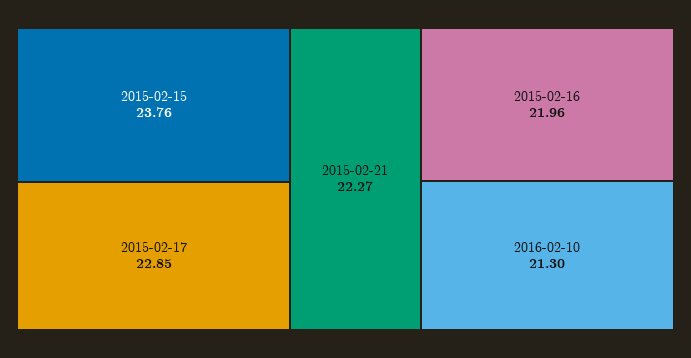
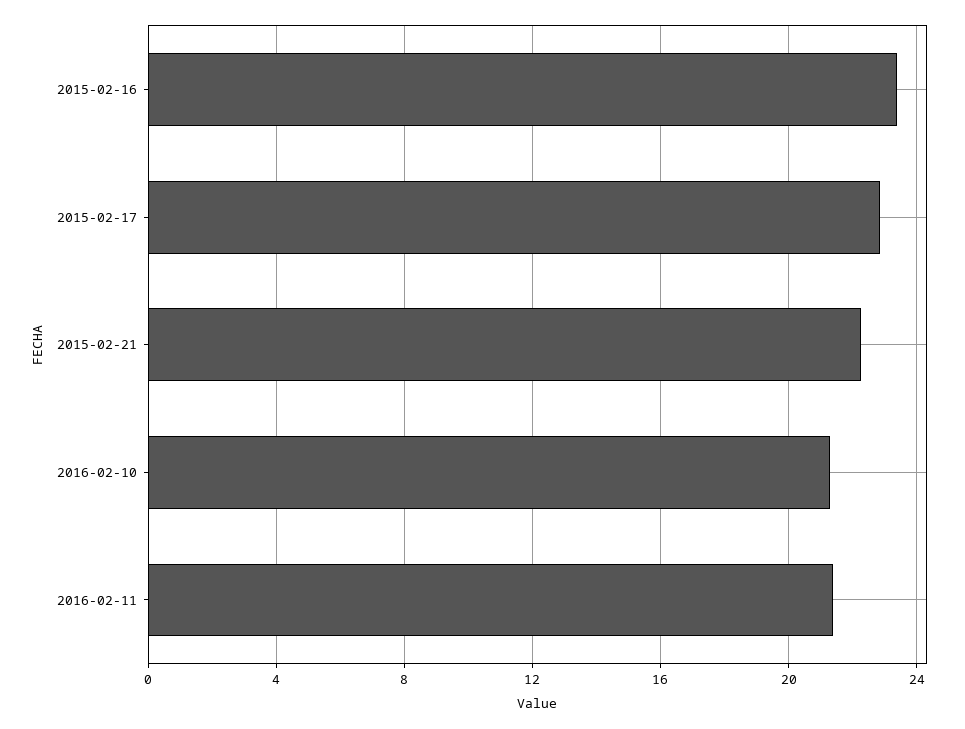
2015-02-15: 23.76 -> none
2015-02-16: 21.96 -> 23.5
2016-02-11: none -> 21.5

